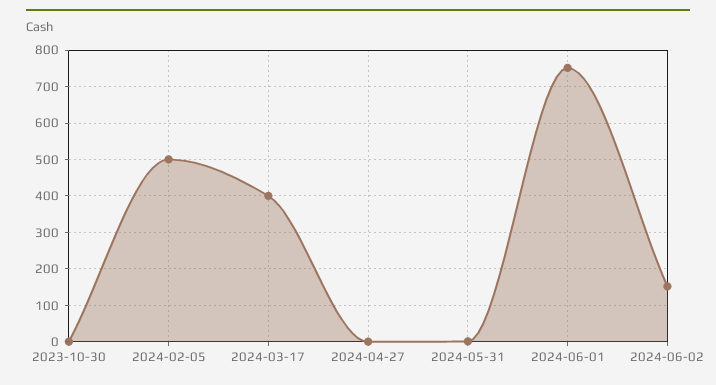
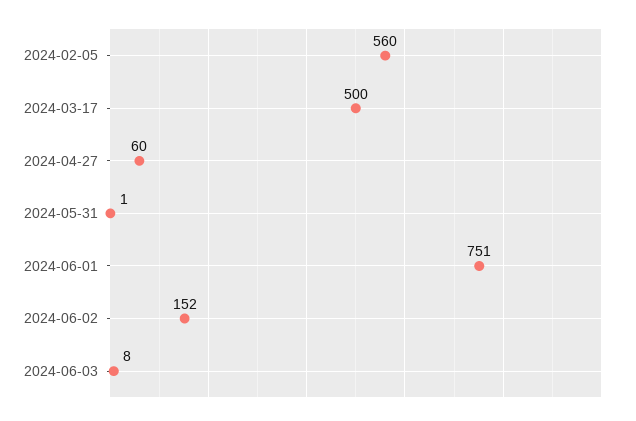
2023-10-30: 0 -> none
2024-02-05: 500 -> 560
2024-03-17: 400 -> 500
2024-04-27: 0 -> 60
2024-06-03: none -> 8

